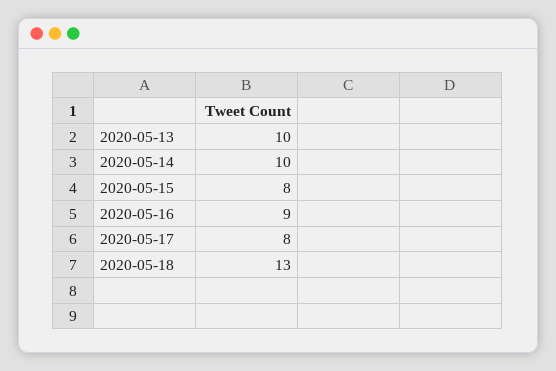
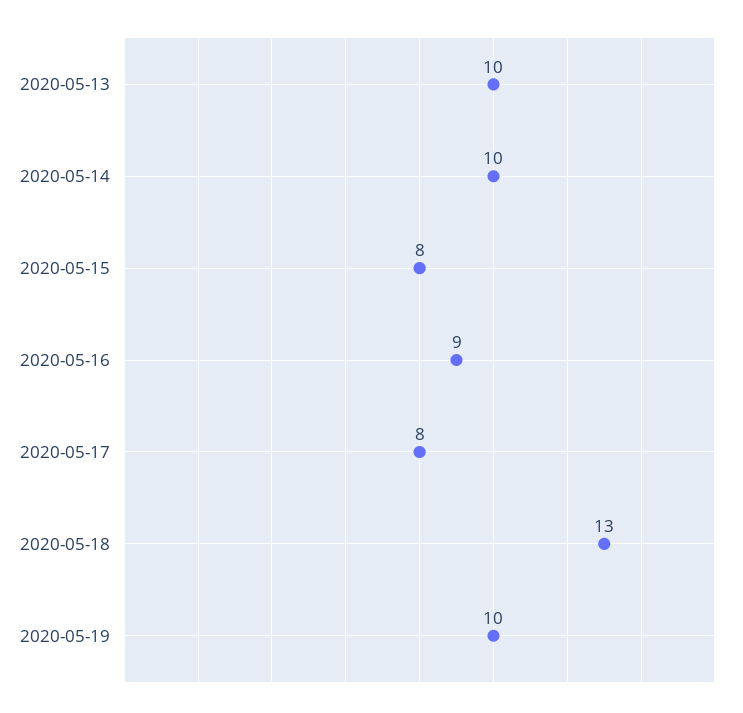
2020-05-19: none -> 10

